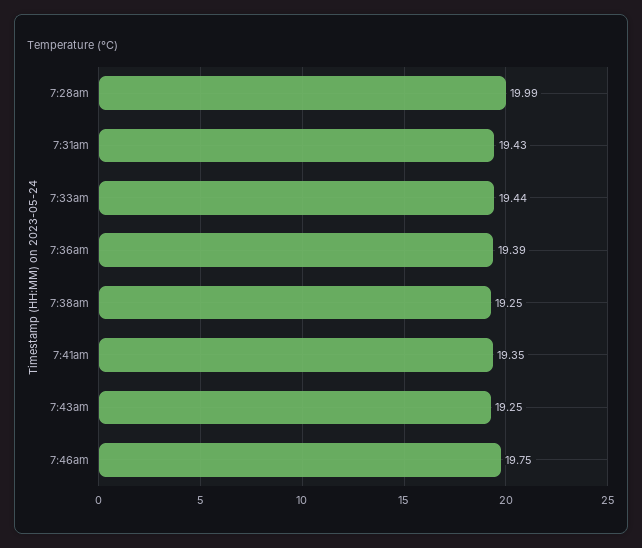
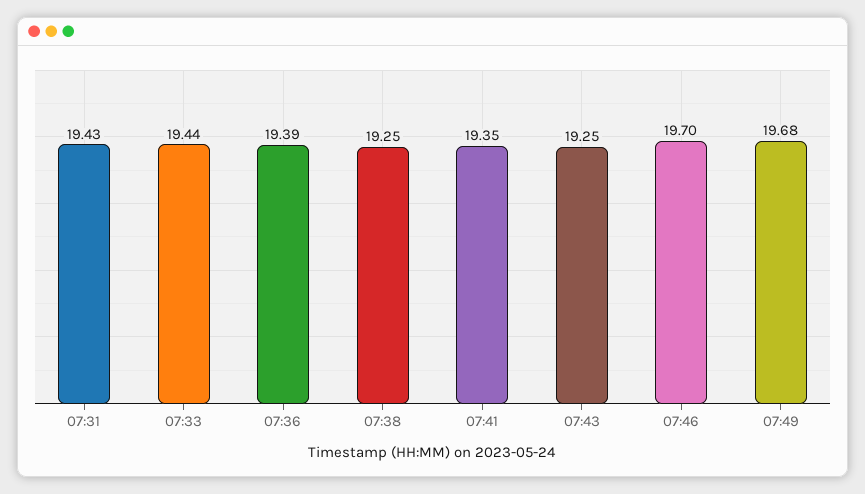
7:28am: 19.99 -> none
7:46am: 19.75 -> 19.7
07:49: none -> 19.68

